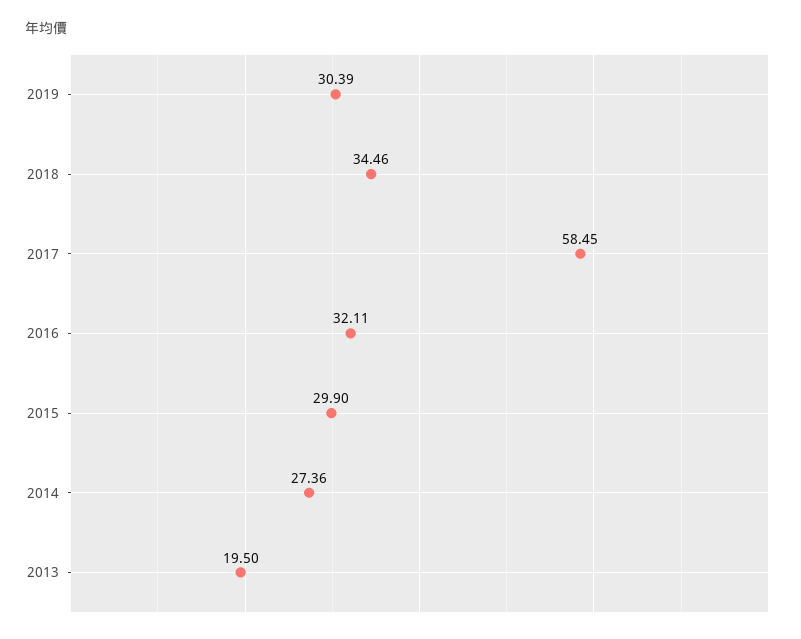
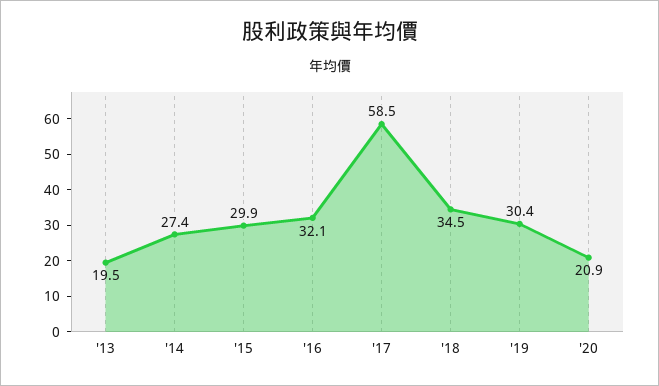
'20: none -> 20.9

